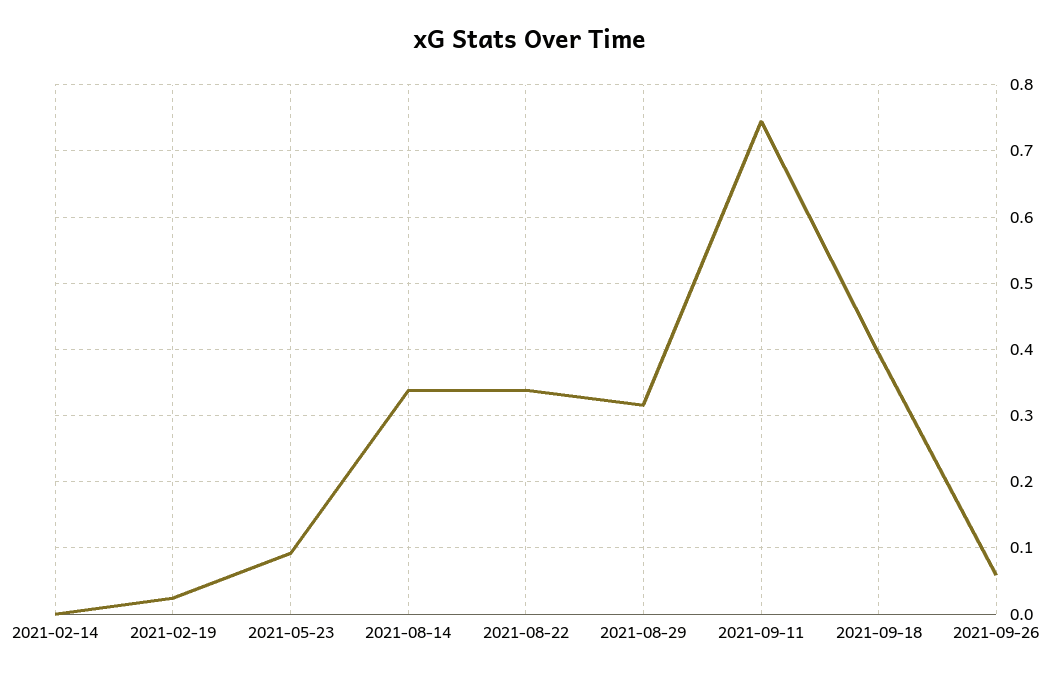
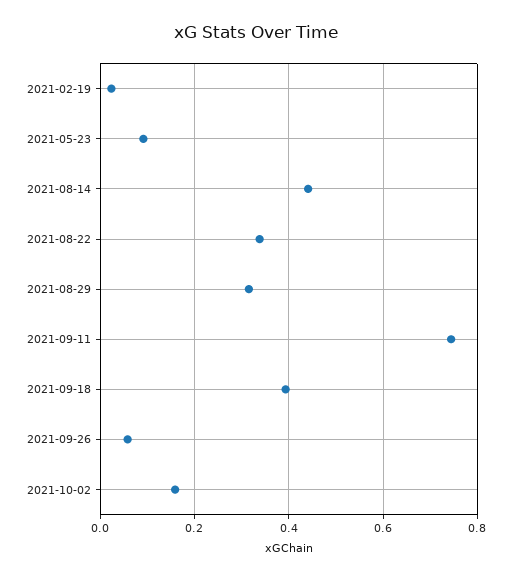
2021-02-14: 0 -> none
2021-08-14: 0.34 -> 0.44
2021-10-02: none -> 0.16

